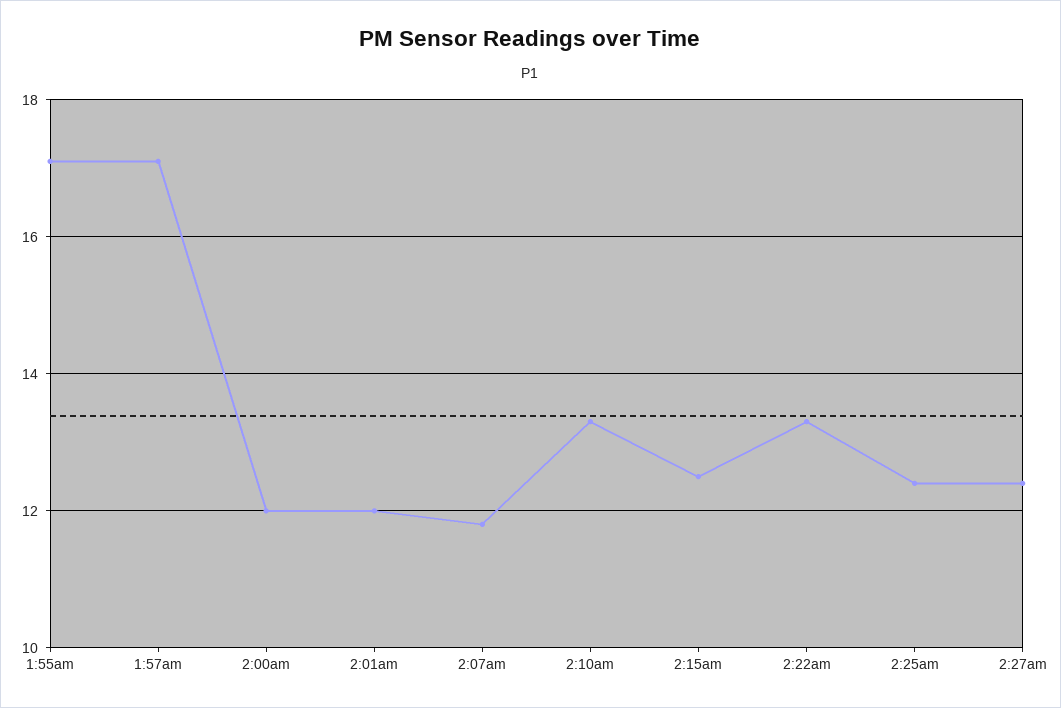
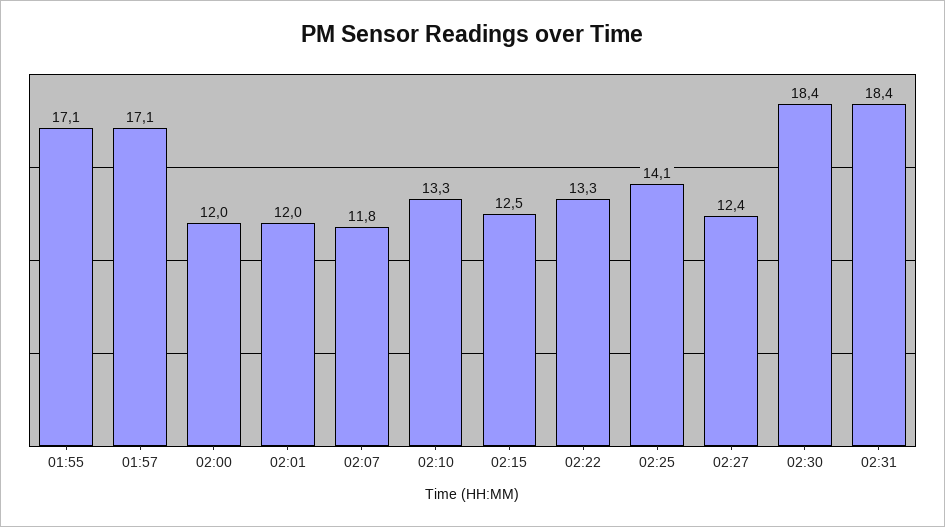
2:25am: 12.5 -> 14.1
02:30: none -> 18.4
02:31: none -> 18.4

